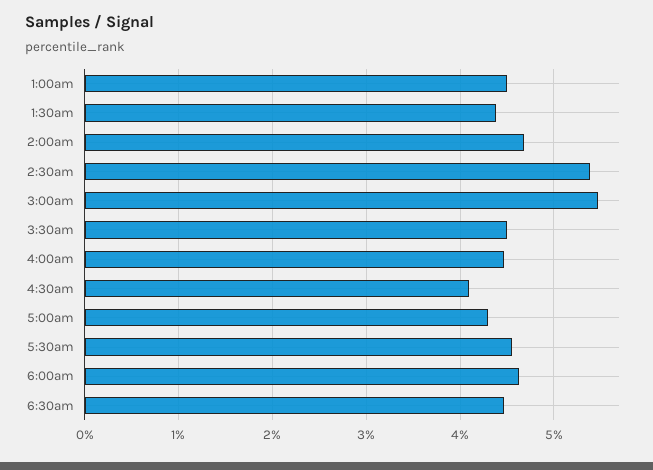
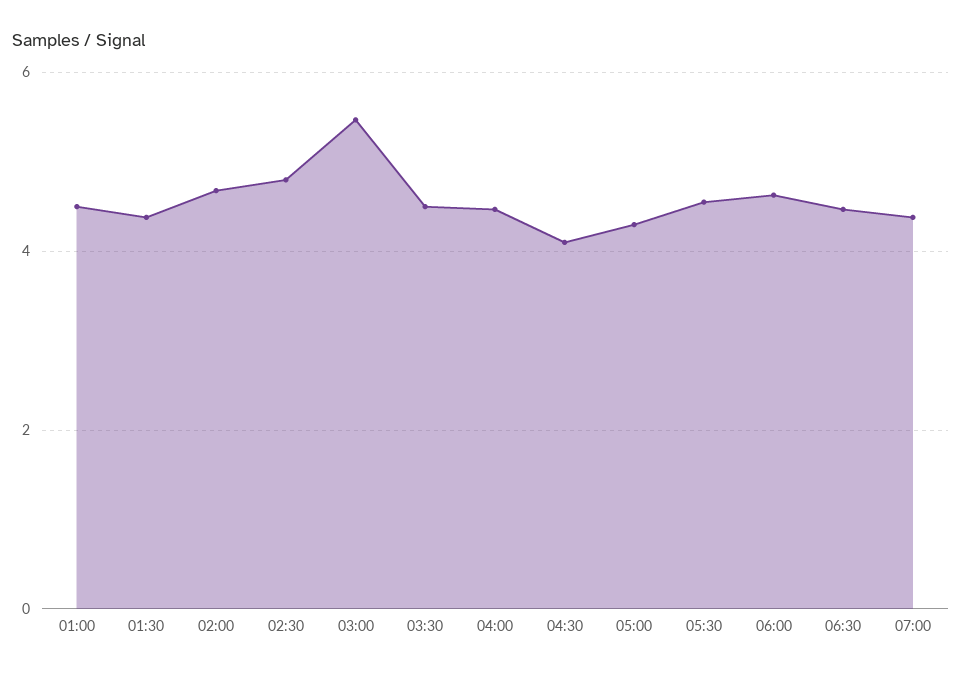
2:30am: 5.4 -> 4.8
07:00: none -> 4.4

